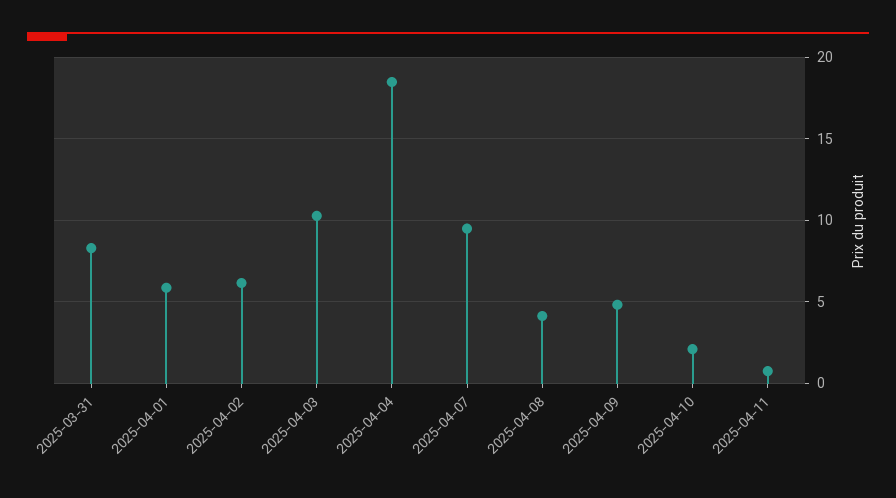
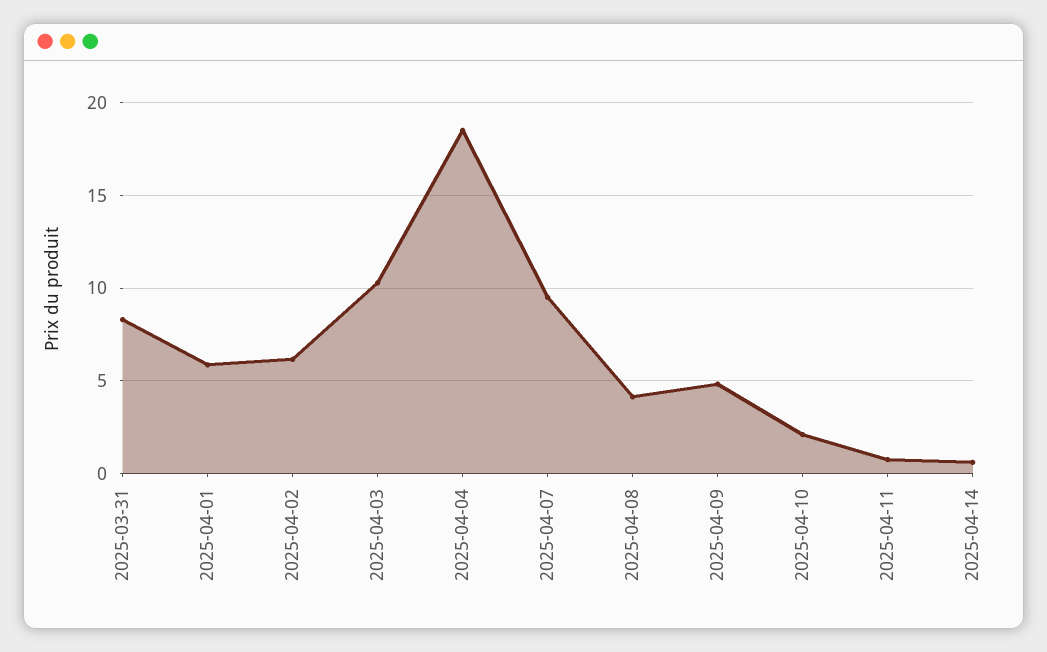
2025-04-14: none -> 0.5

